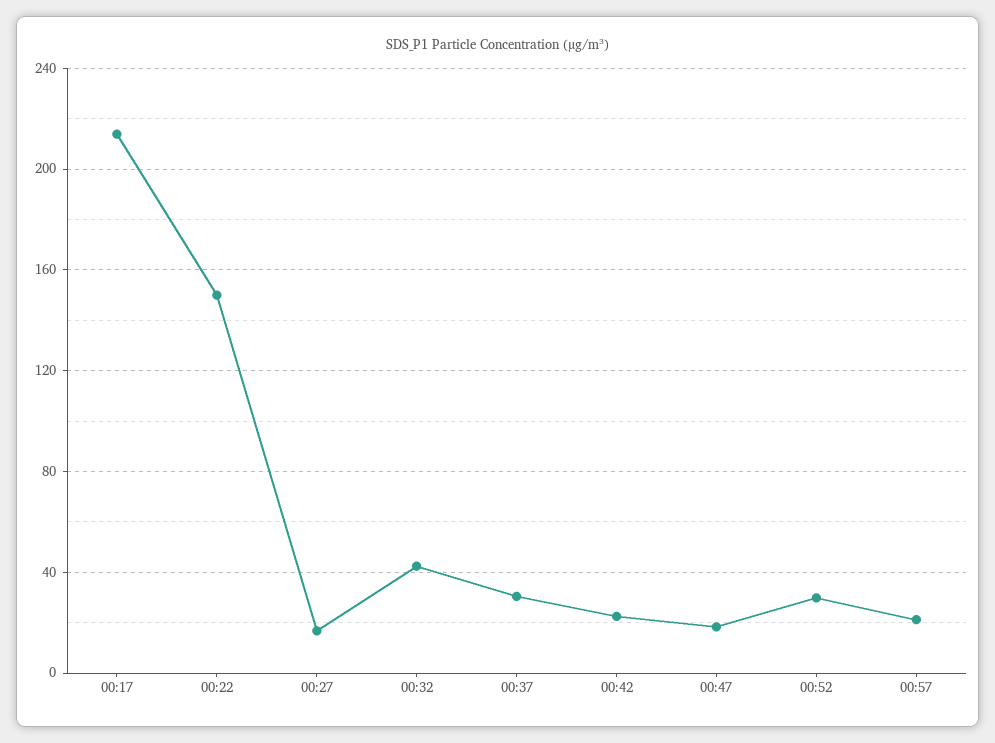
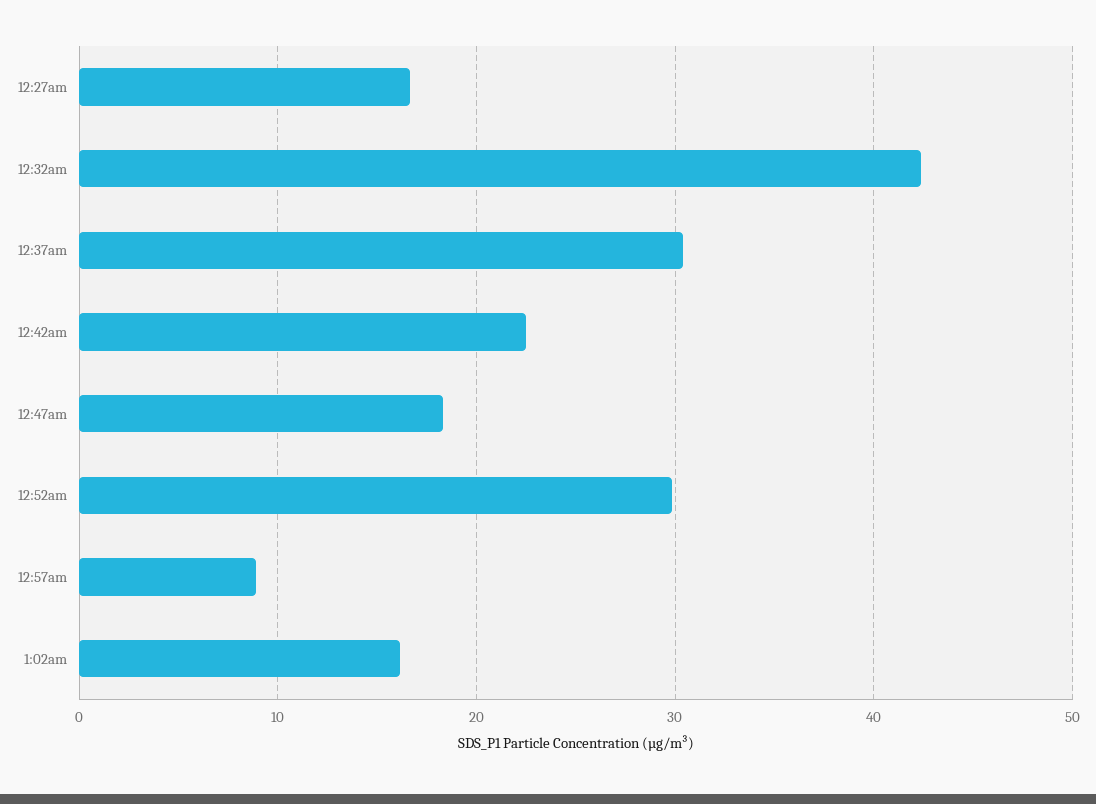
00:17: 215 -> none
00:22: 150 -> none
00:57: 20 -> 9
1:02am: none -> 16

